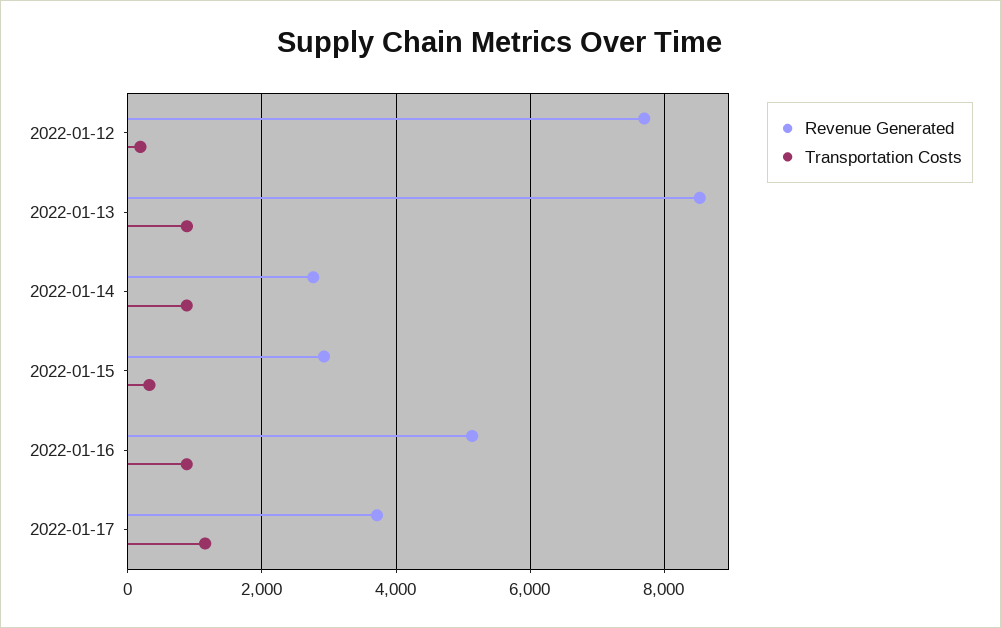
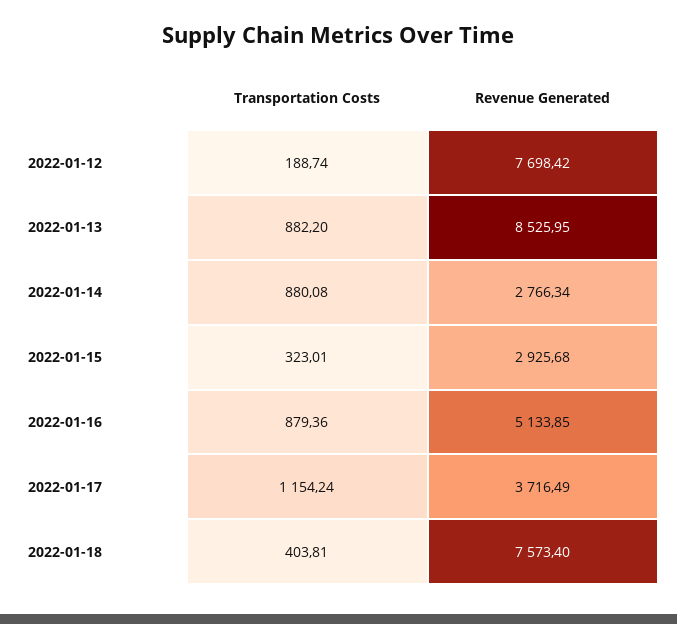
Transportation Costs, 2022-01-18: none -> 403.81
Revenue Generated, 2022-01-18: none -> 7573.4

